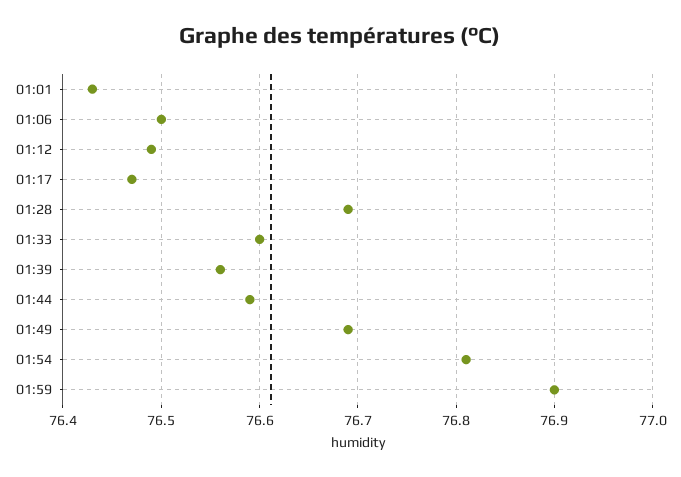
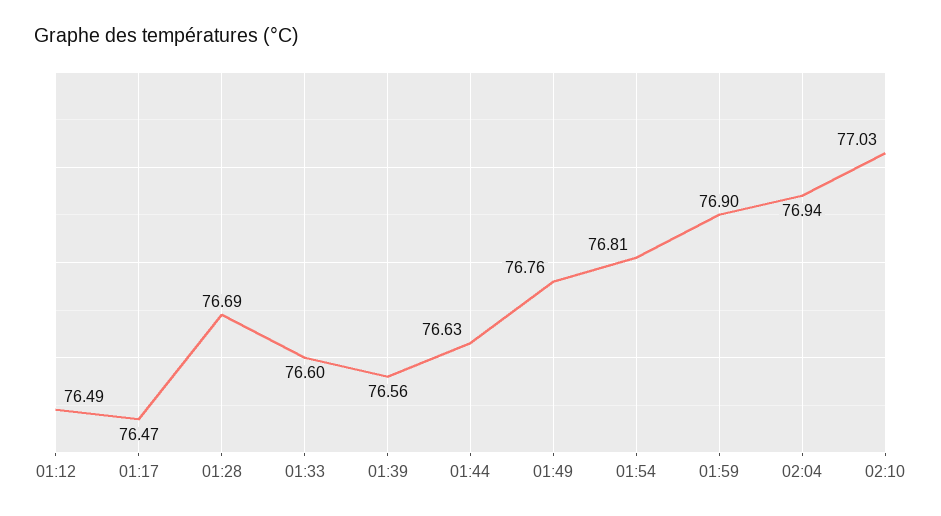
01:01: 76.43 -> none
01:06: 76.5 -> none
01:44: 76.59 -> 76.63
01:49: 76.69 -> 76.76
02:04: none -> 76.94
02:10: none -> 77.03

